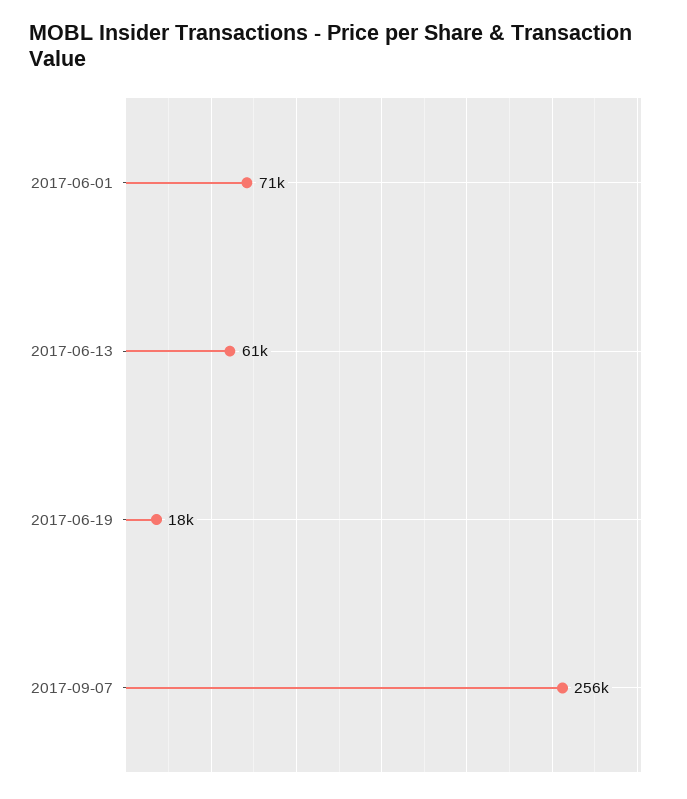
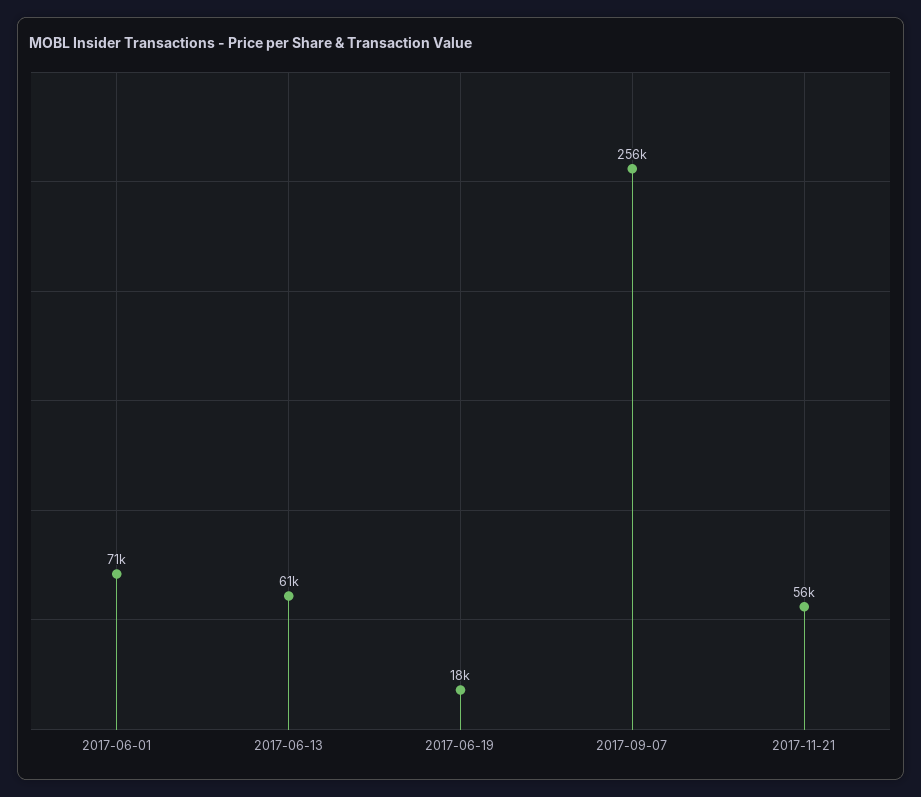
2017-11-21: none -> 56000

